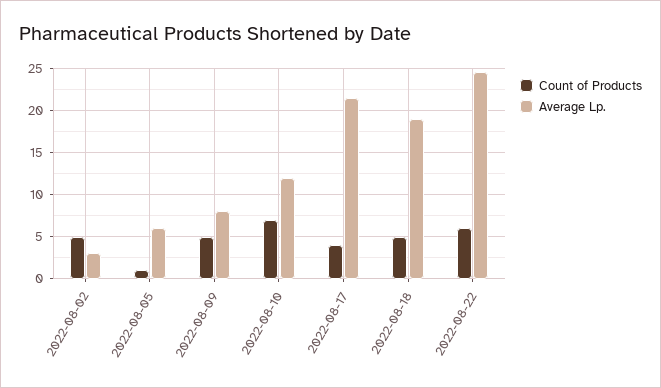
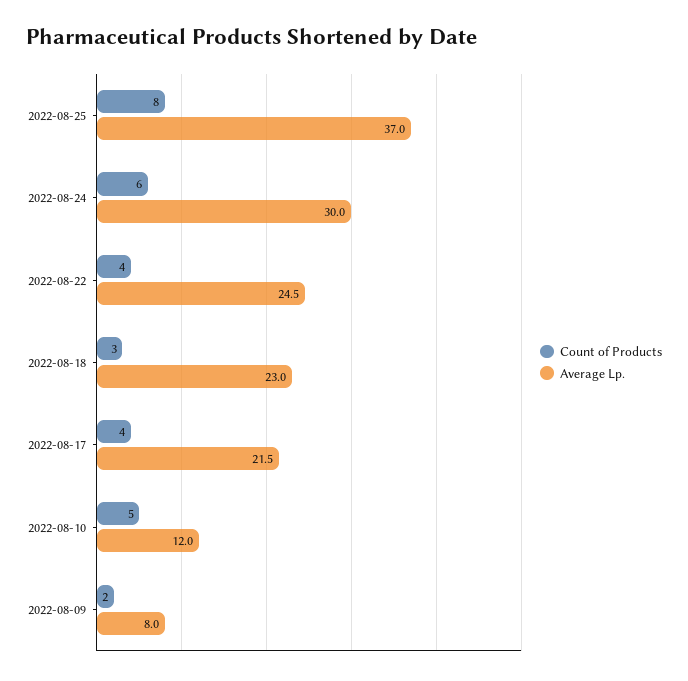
Count of Products, 2022-08-02: 5 -> none
Average Lp., 2022-08-02: 3 -> none
Count of Products, 2022-08-05: 1 -> none
Average Lp., 2022-08-05: 6 -> none
Count of Products, 2022-08-09: 5 -> 2
Count of Products, 2022-08-10: 7 -> 5
Count of Products, 2022-08-18: 5 -> 3
Average Lp., 2022-08-18: 19 -> 23
Count of Products, 2022-08-22: 6 -> 4
Count of Products, 2022-08-25: none -> 8
Average Lp., 2022-08-25: none -> 37
Count of Products, 2022-08-24: none -> 6
Average Lp., 2022-08-24: none -> 30

